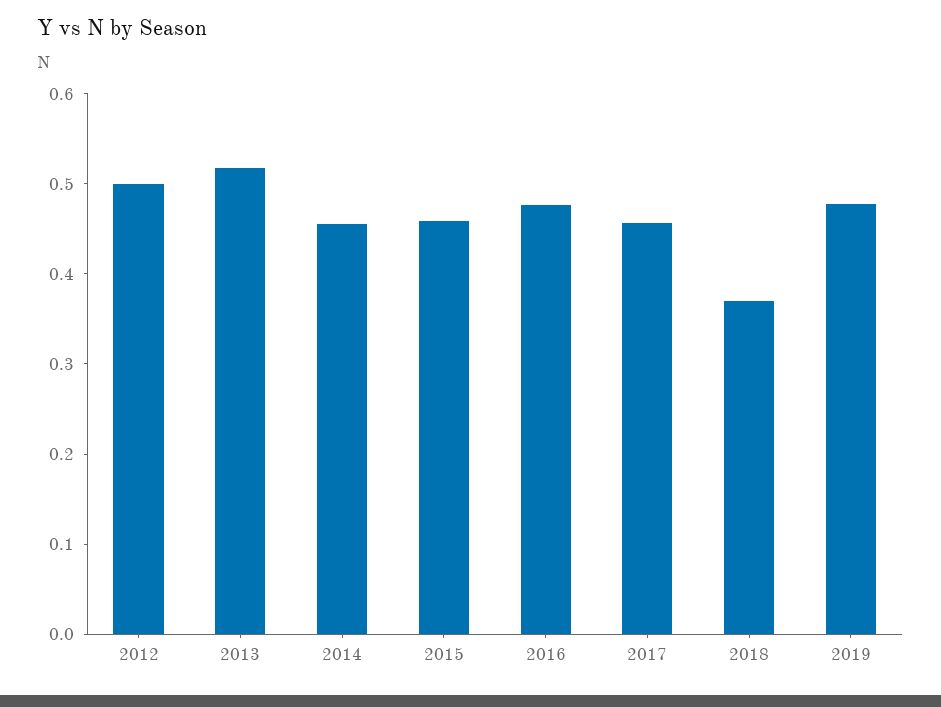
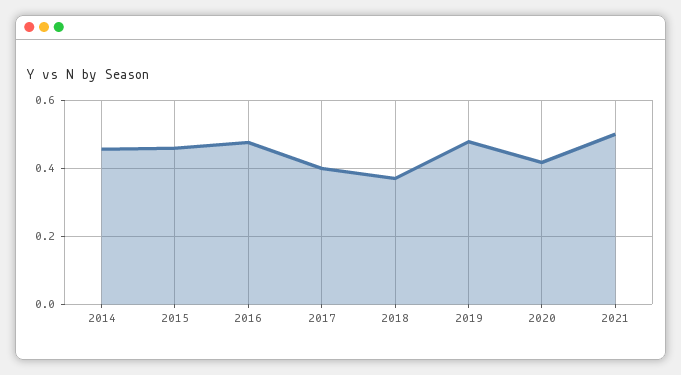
2012: 0.5 -> none
2013: 0.52 -> none
2017: 0.46 -> 0.4
2020: none -> 0.42
2021: none -> 0.5

